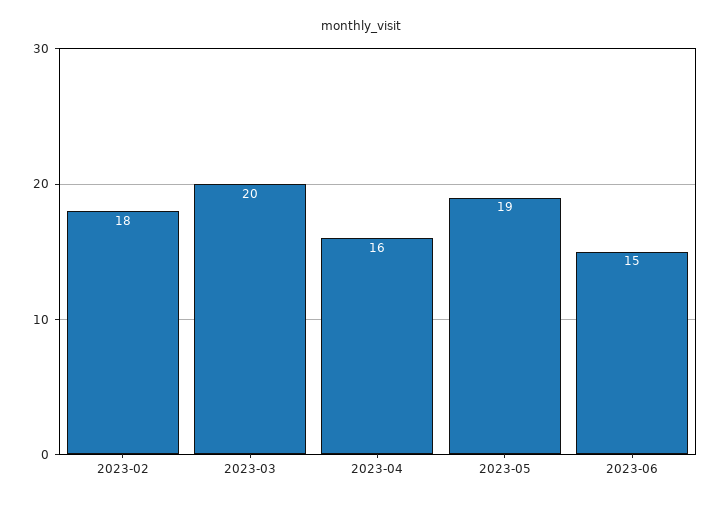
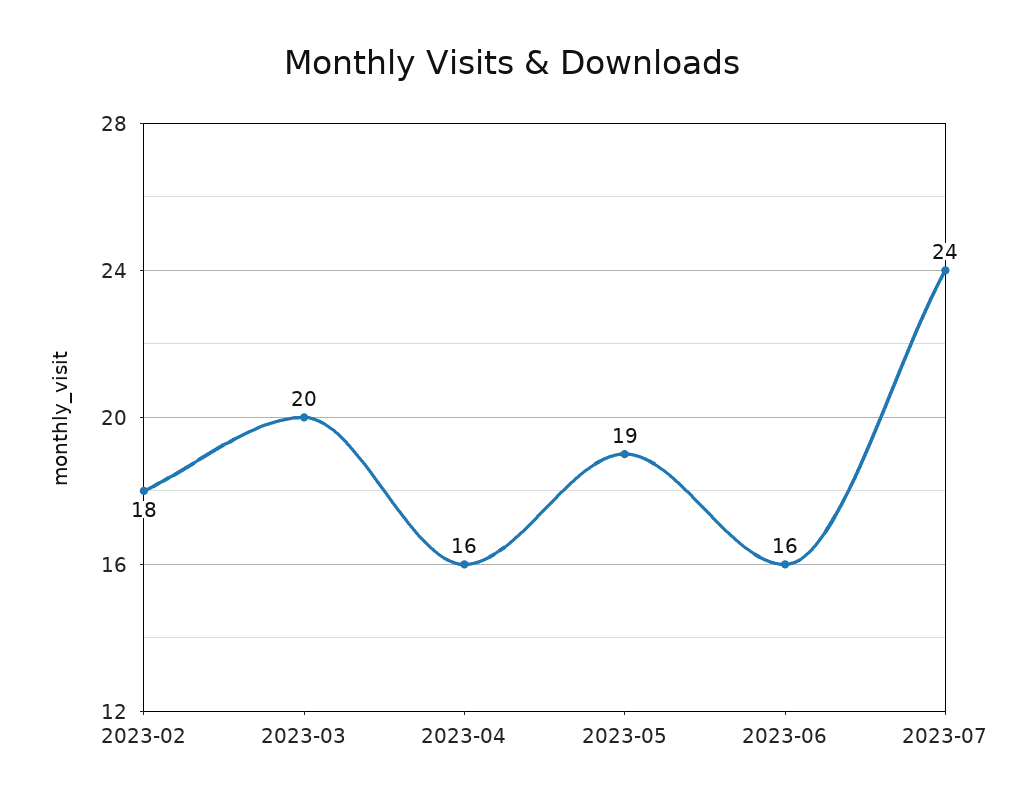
2023-06: 15 -> 16
2023-07: none -> 24

